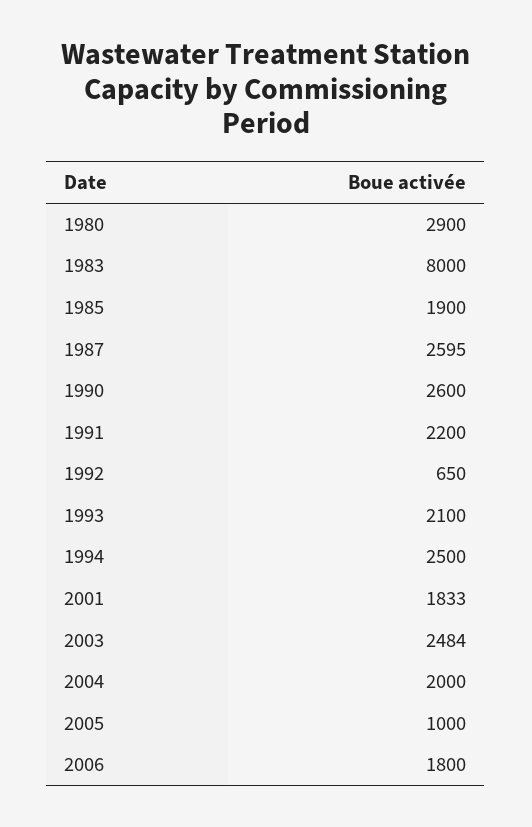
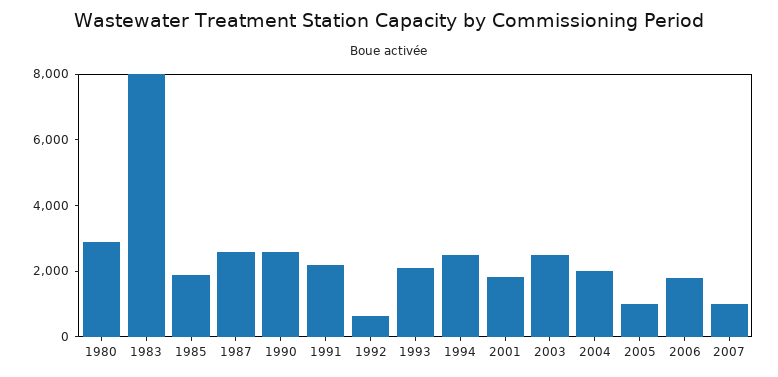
2007: none -> 1000

